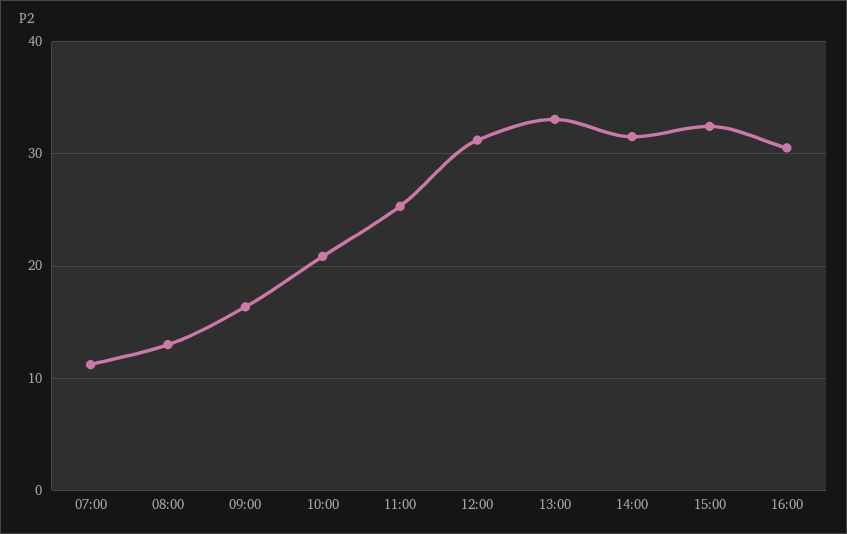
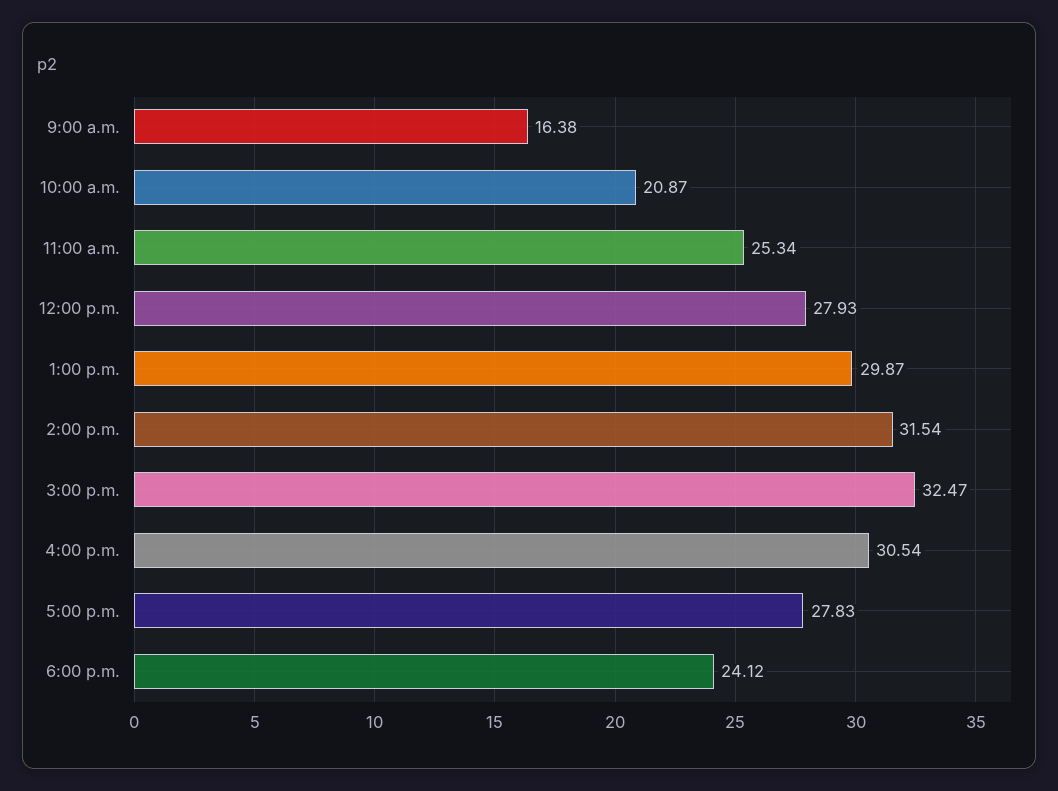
07:00: 11 -> none
08:00: 13 -> none
12:00: 31 -> 27.93
13:00: 33 -> 29.87
5:00 p.m.: none -> 27.83
6:00 p.m.: none -> 24.12

